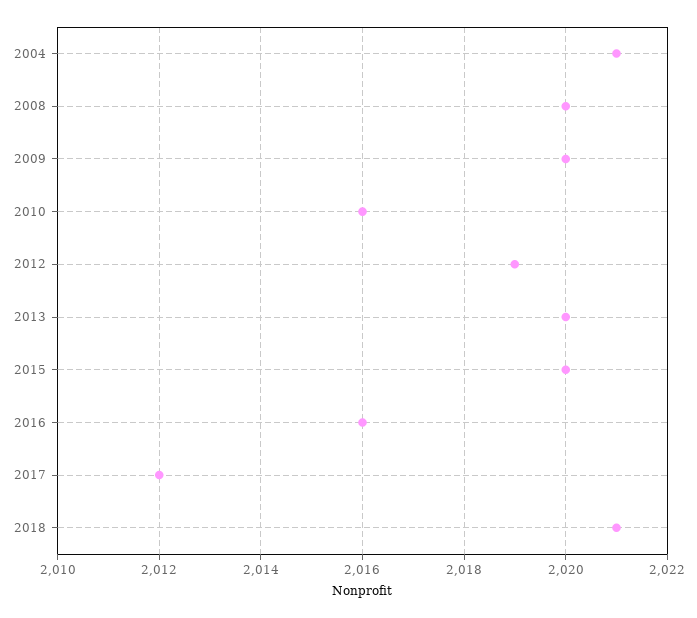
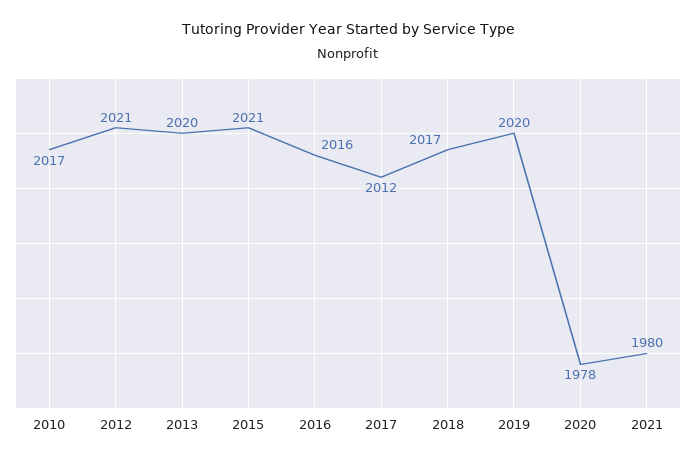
2004: 2021 -> none
2008: 2020 -> none
2009: 2020 -> none
2010: 2016 -> 2017
2012: 2019 -> 2021
2015: 2020 -> 2021
2018: 2021 -> 2017
2019: none -> 2020
2020: none -> 1978
2021: none -> 1980

